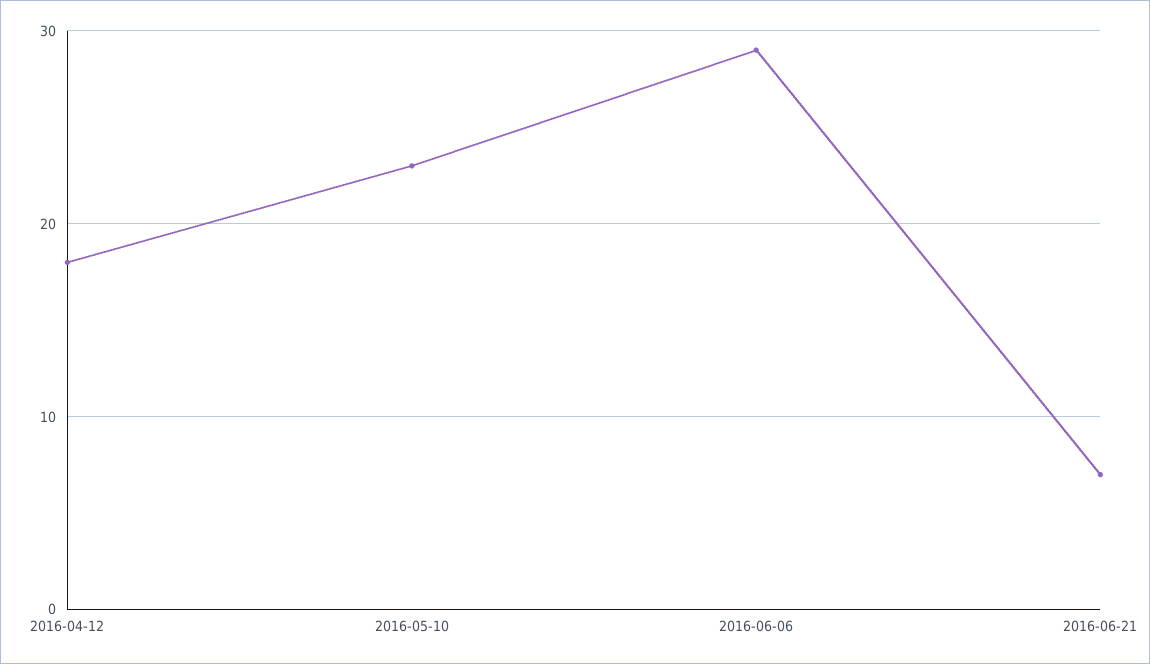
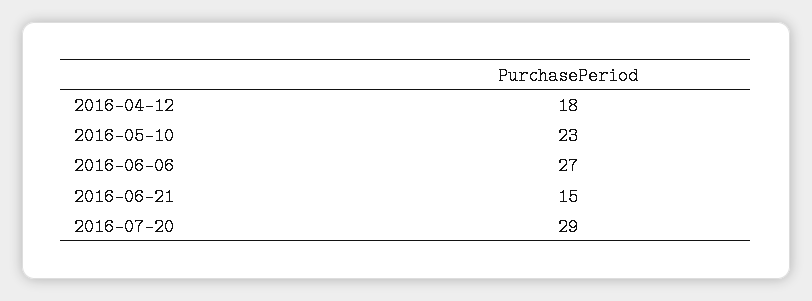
2016-06-06: 29 -> 27
2016-06-21: 7 -> 15
2016-07-20: none -> 29

